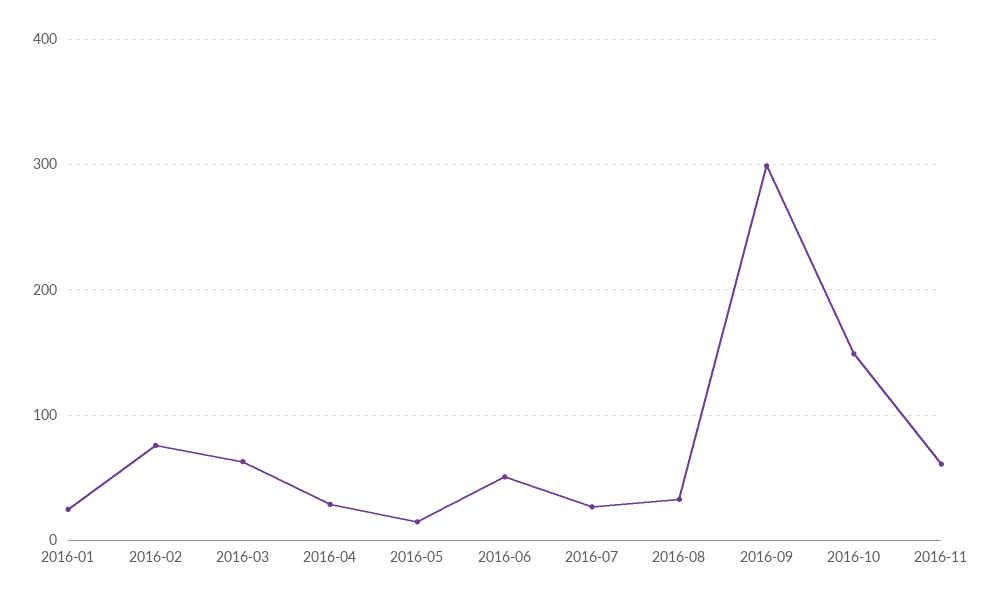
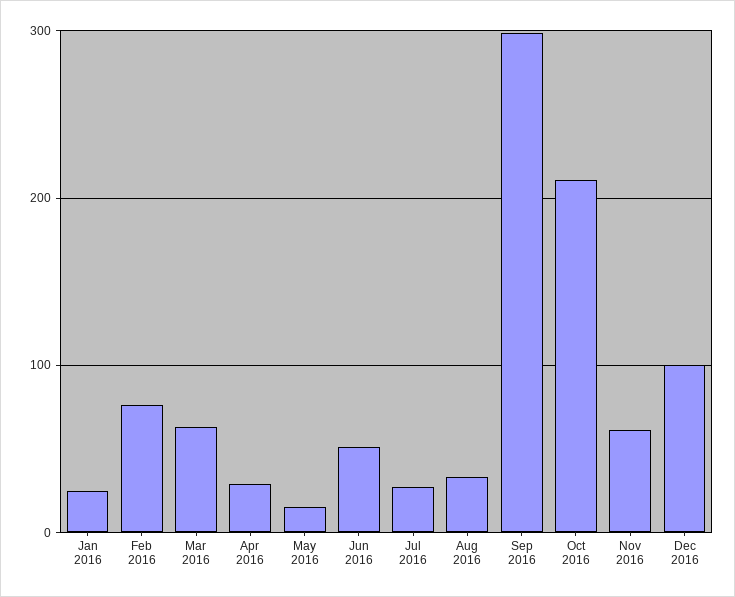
2016-10: 150 -> 210
Dec 2016: none -> 100

